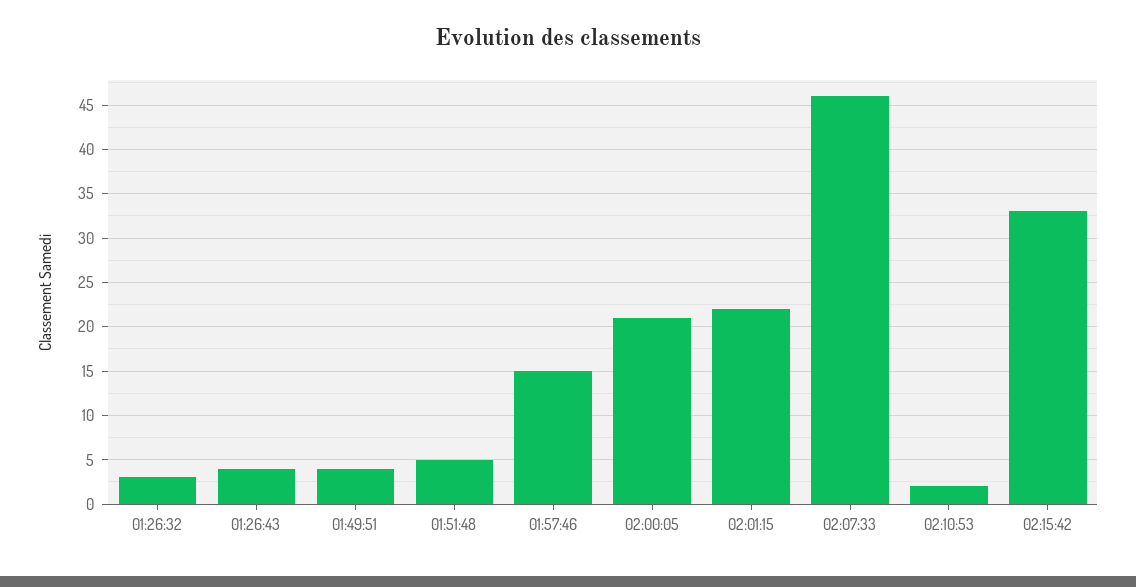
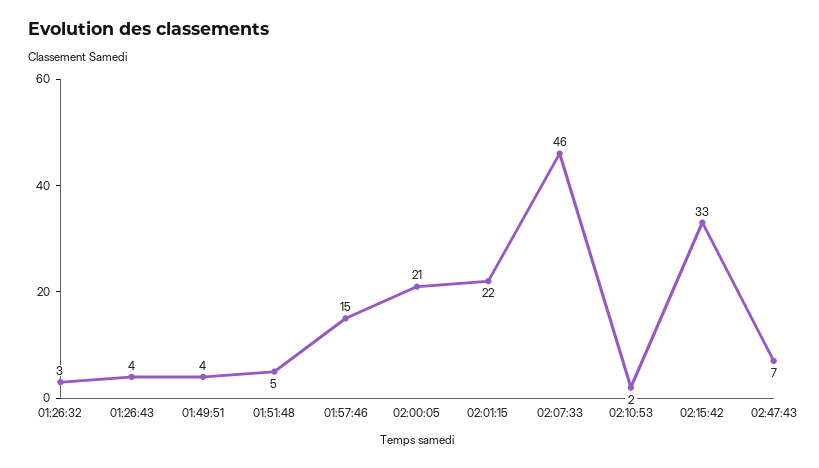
02:47:43: none -> 7

